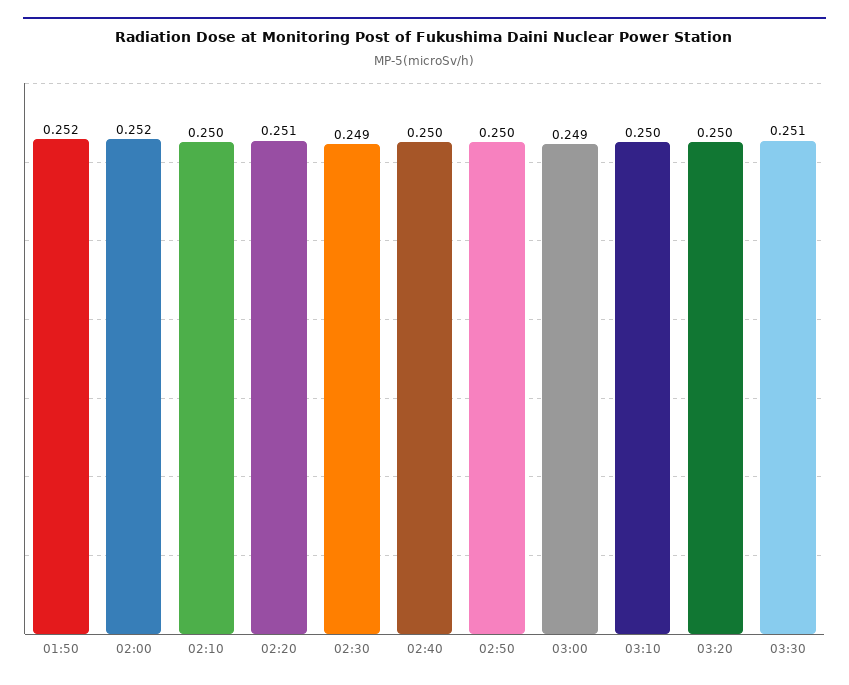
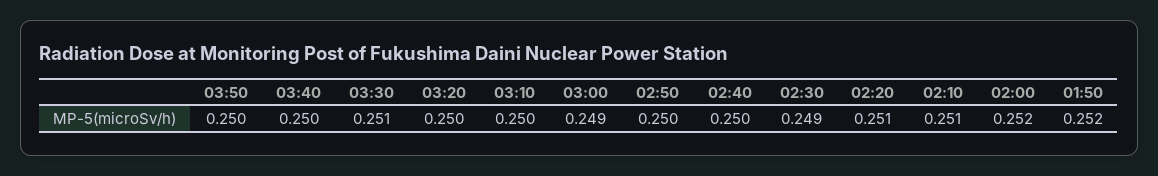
02:10: 0.25 -> 0.251
03:50: none -> 0.25
03:40: none -> 0.25

